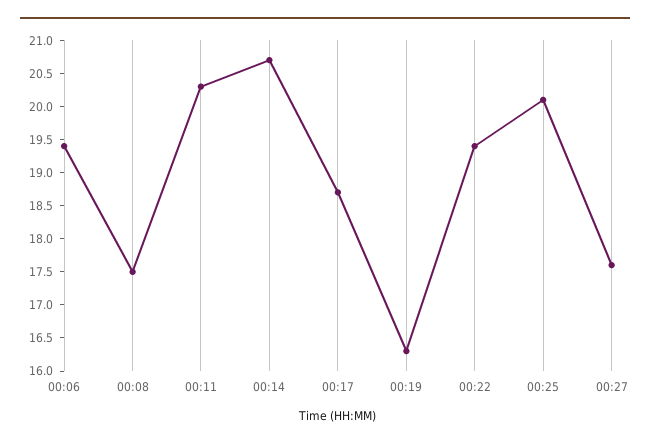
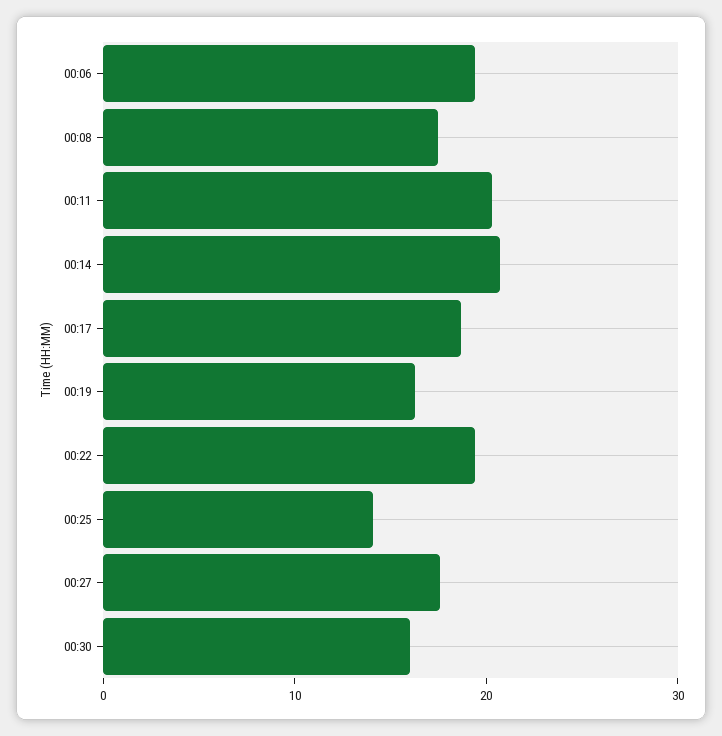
00:25: 20 -> 14
00:30: none -> 16

